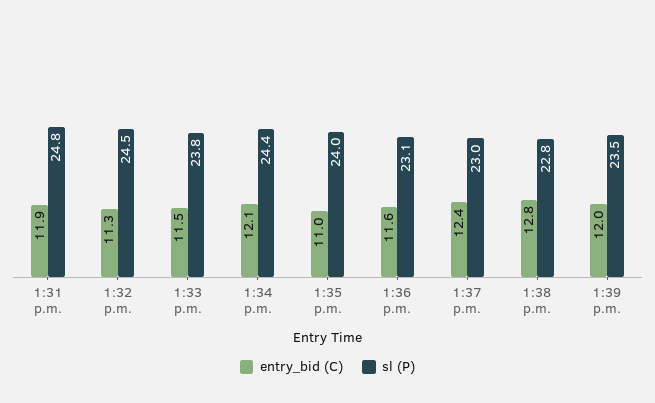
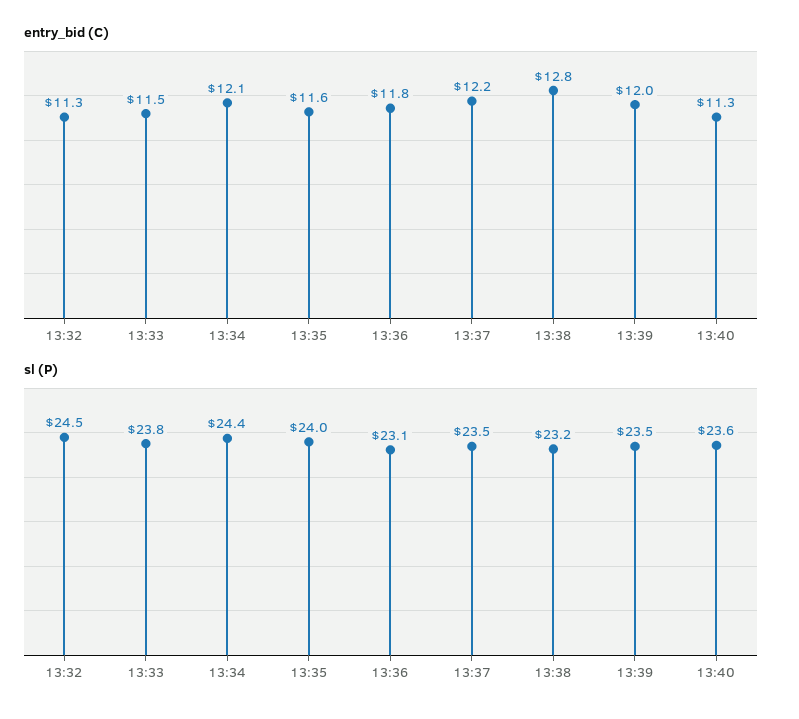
entry_bid (C), 1:31 p.m.: 11.9 -> none
sl (P), 1:31 p.m.: 24.8 -> none
entry_bid (C), 1:35 p.m.: 11 -> 11.6
entry_bid (C), 1:36 p.m.: 11.6 -> 11.8
entry_bid (C), 1:37 p.m.: 12.4 -> 12.2
sl (P), 1:37 p.m.: 23 -> 23.5
sl (P), 1:38 p.m.: 22.8 -> 23.2
entry_bid (C), 13:40: none -> 11.3
sl (P), 13:40: none -> 23.6

